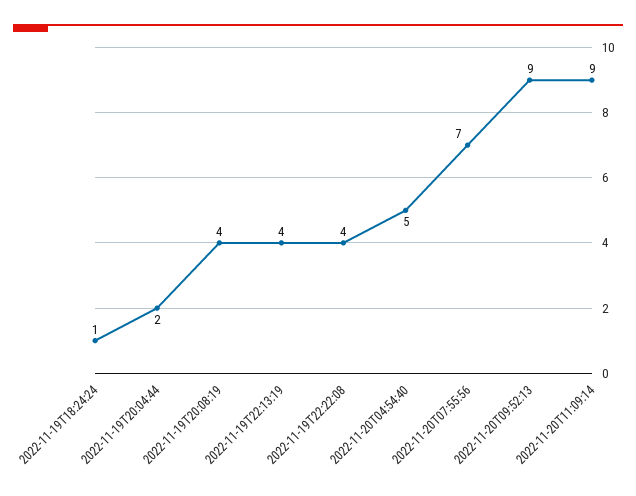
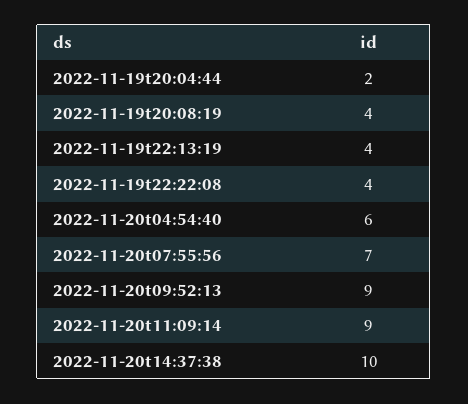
2022-11-19T18:24:24: 1 -> none
2022-11-20T04:54:40: 5 -> 6
2022-11-20t14:37:38: none -> 10

